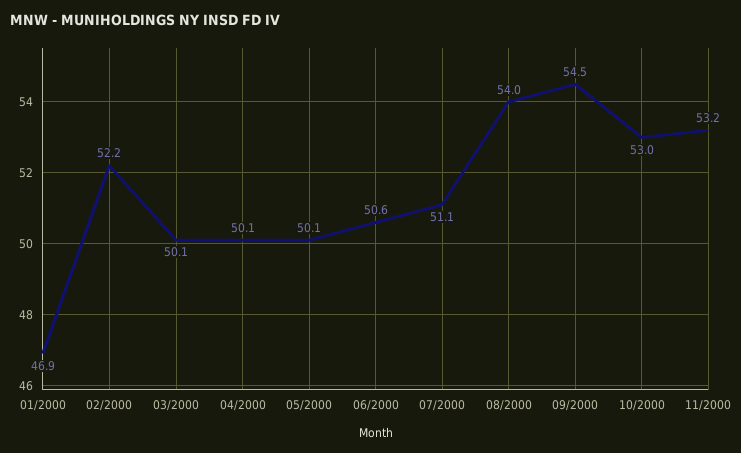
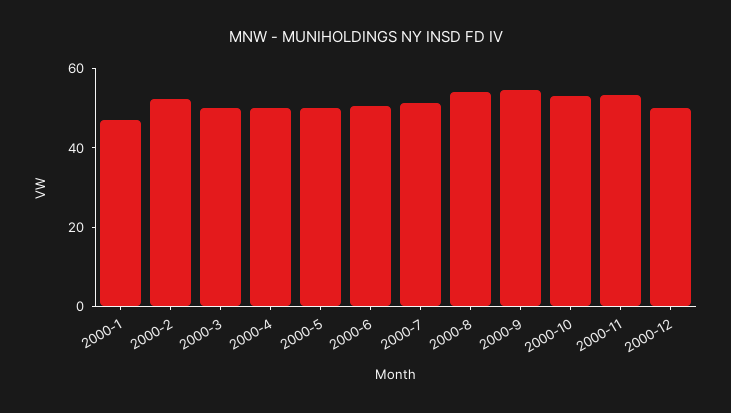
2000-12: none -> 50

